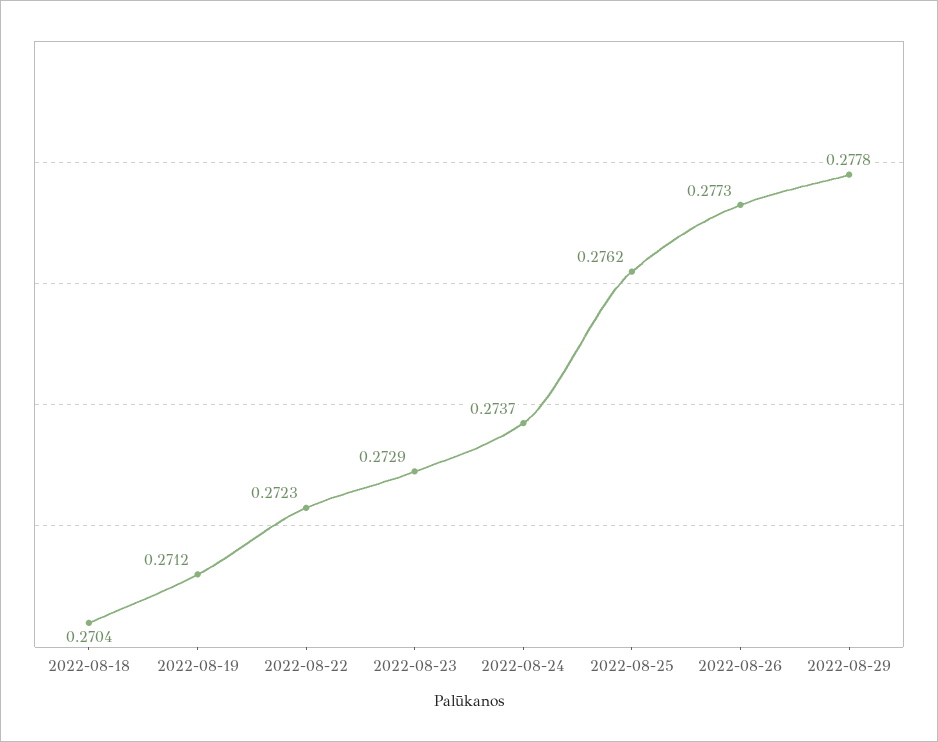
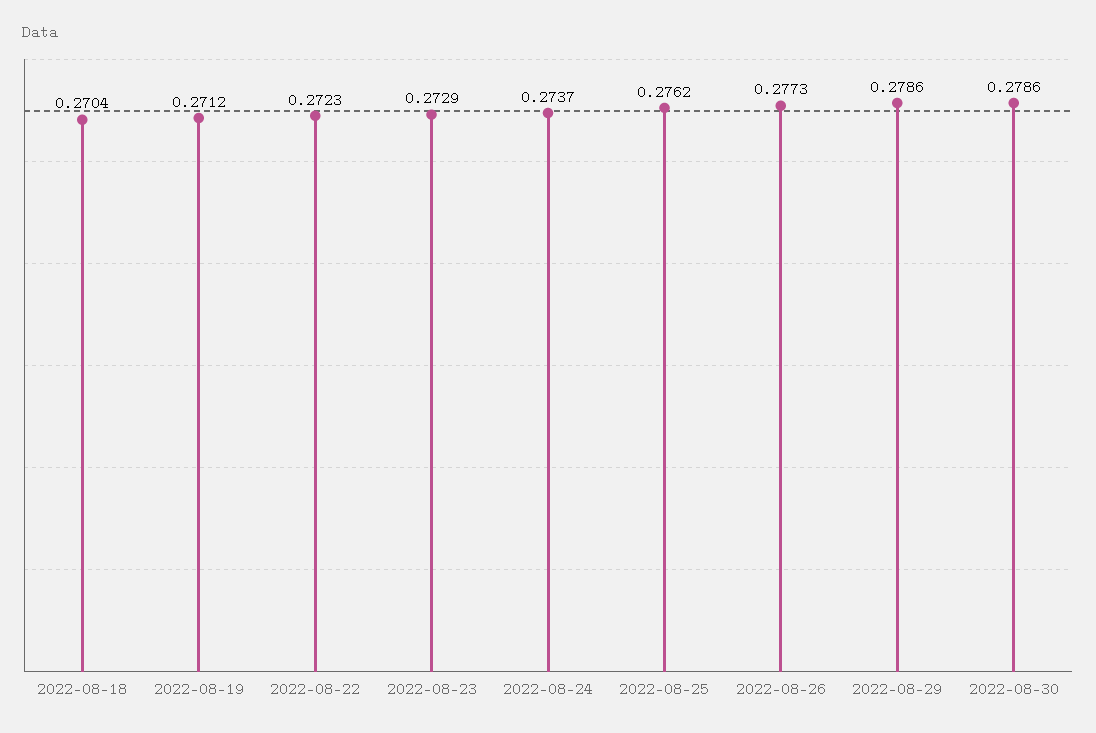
2022-08-29: 0.2778 -> 0.2786
2022-08-30: none -> 0.2786

